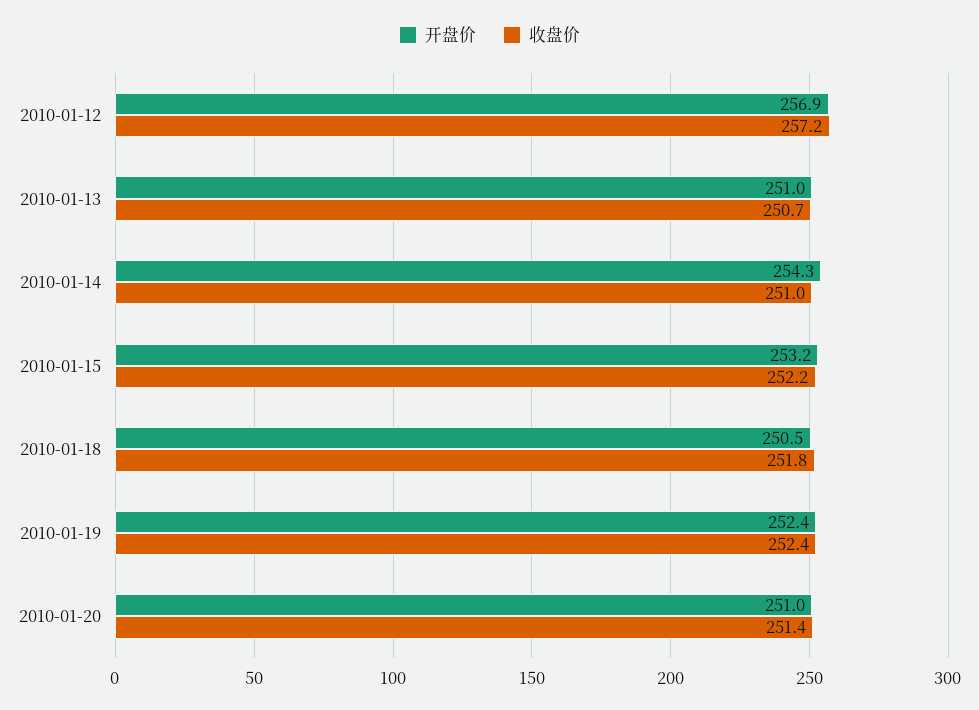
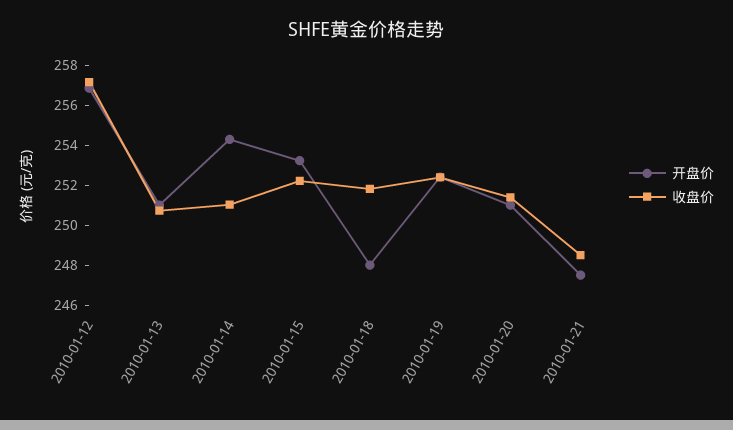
开盘价, 2010-01-18: 250.5 -> 248
开盘价, 2010-01-21: none -> 247.5
收盘价, 2010-01-21: none -> 248.5

